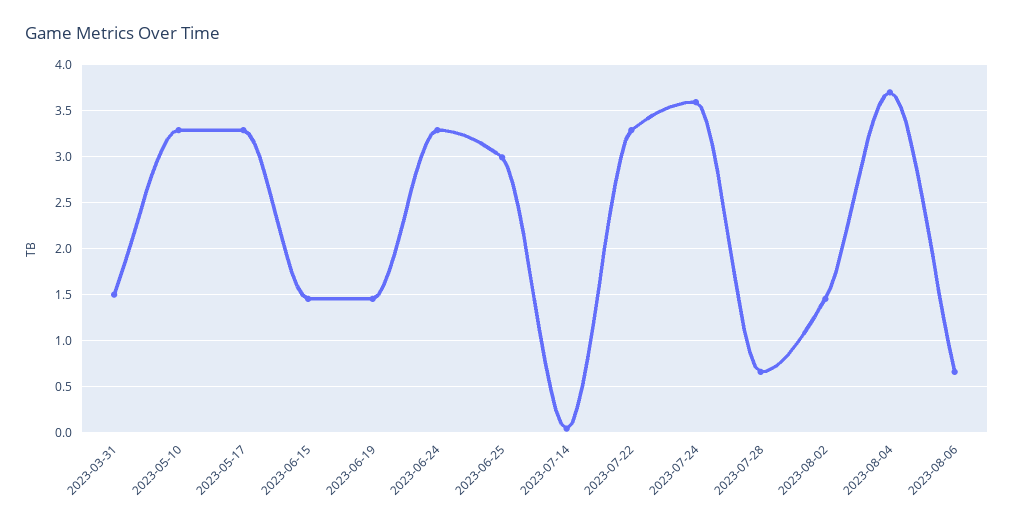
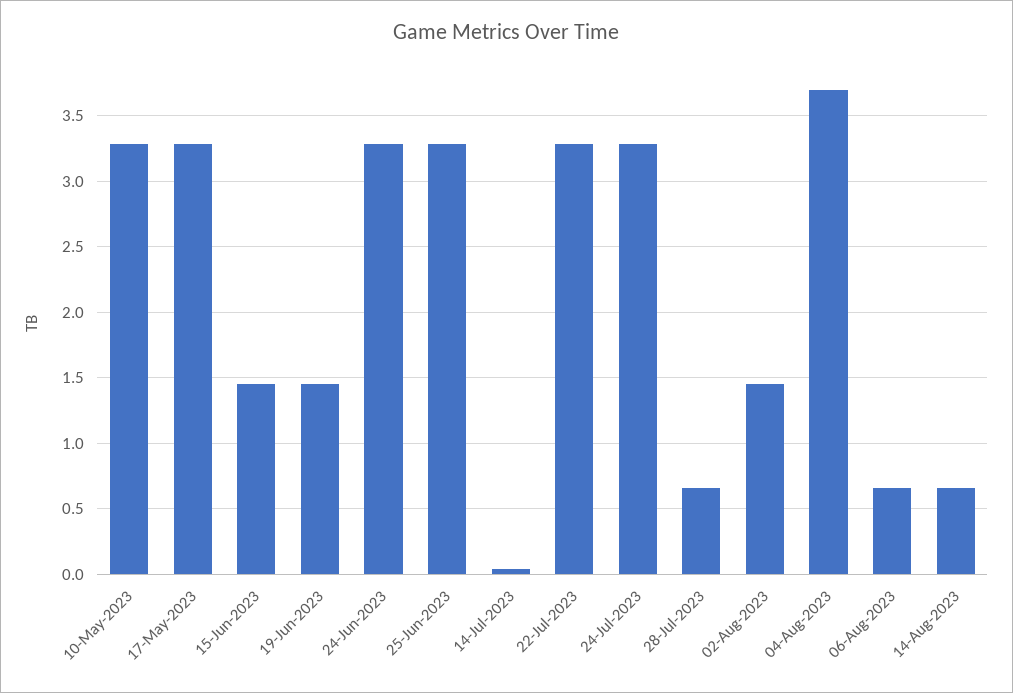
2023-03-31: 1.5 -> none
2023-06-25: 3 -> 3.3
2023-07-24: 3.6 -> 3.3
14-Aug-2023: none -> 0.65

